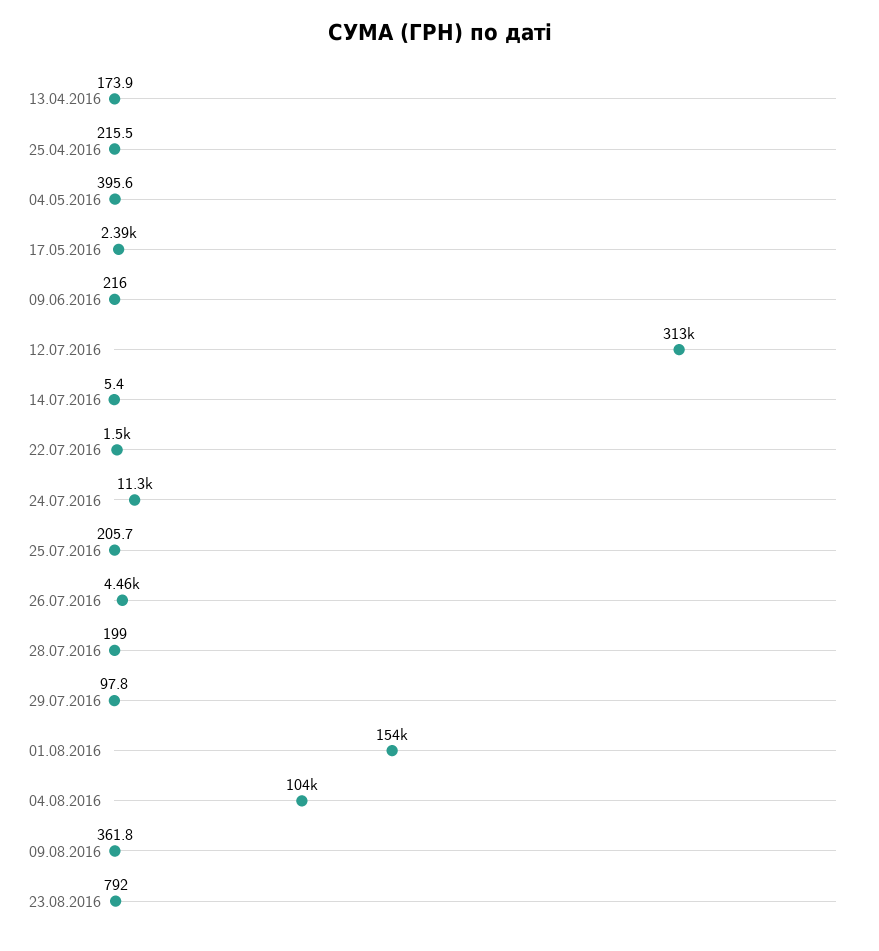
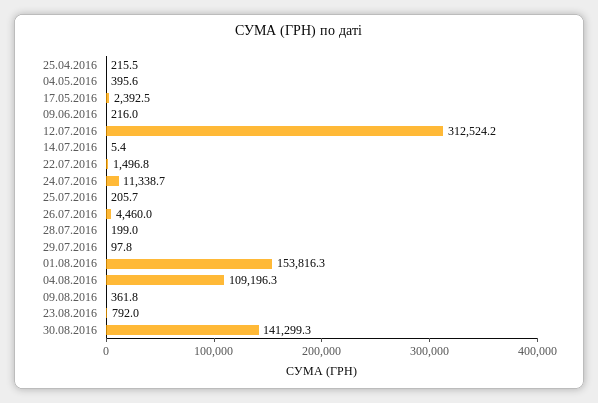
13.04.2016: 173.9 -> none
04.08.2016: 104000 -> 109196.3
30.08.2016: none -> 141299.3

